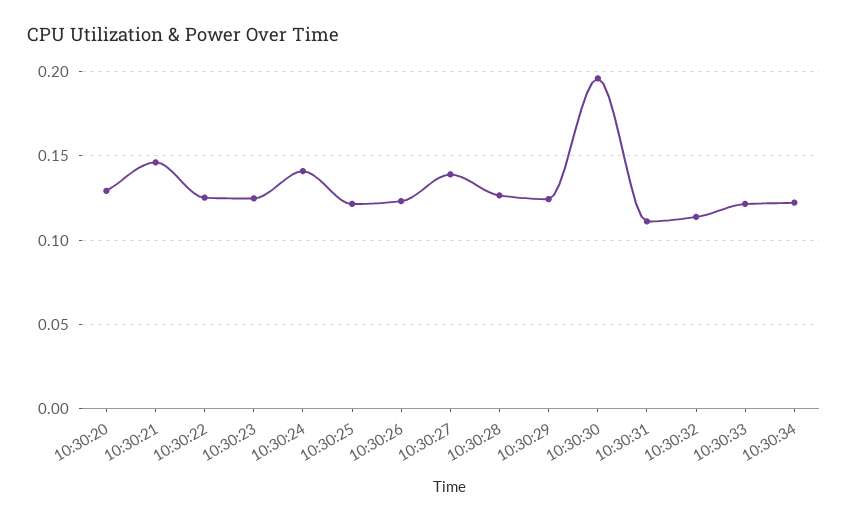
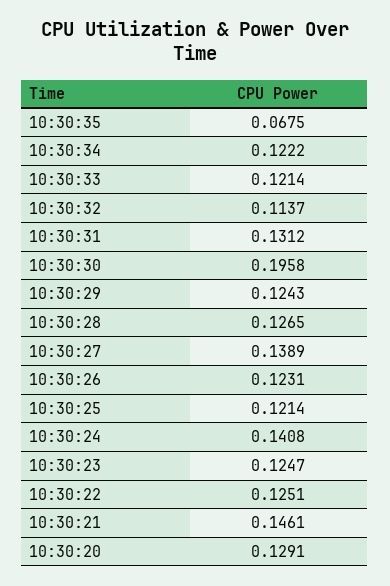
10:30:31: 0.11 -> 0.1312
10:30:35: none -> 0.0675

